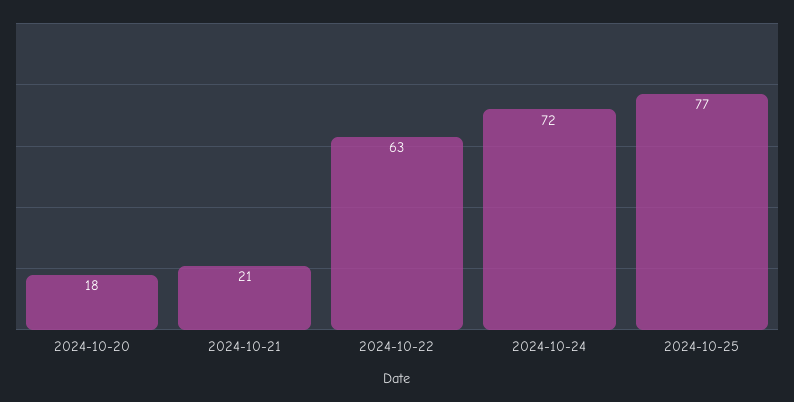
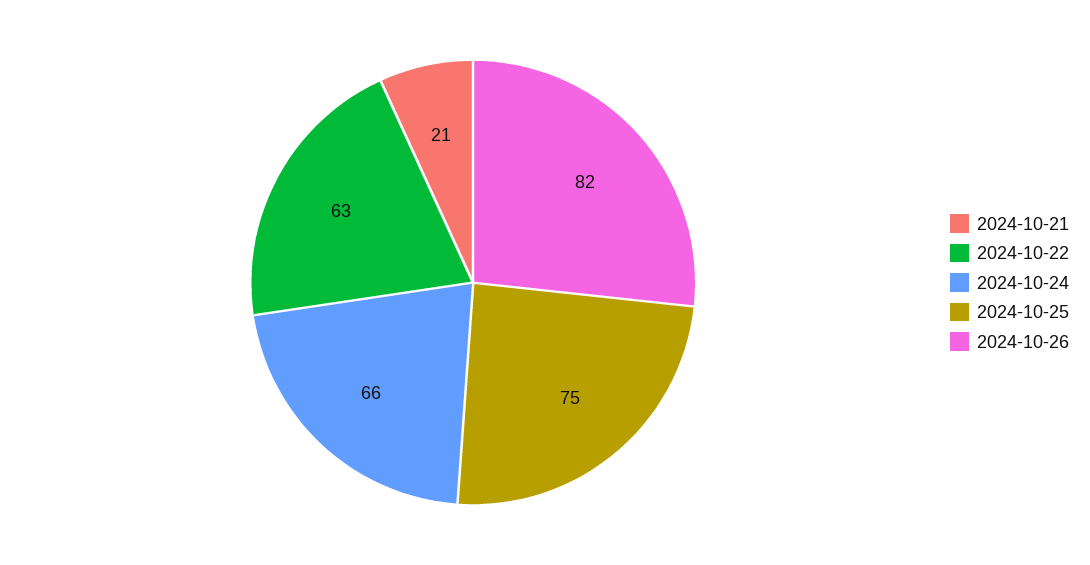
2024-10-20: 18 -> none
2024-10-24: 72 -> 66
2024-10-25: 77 -> 75
2024-10-26: none -> 82

